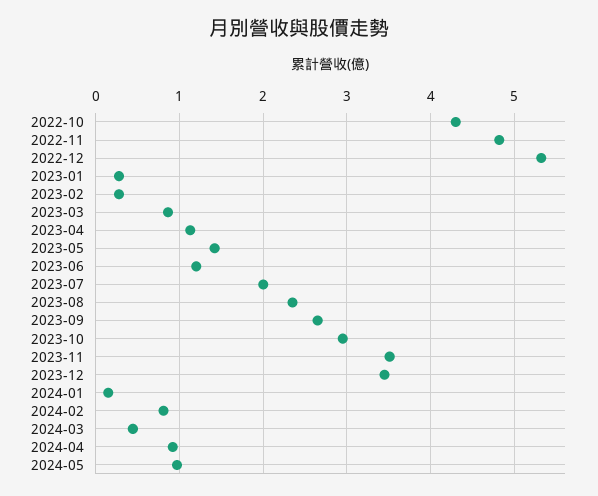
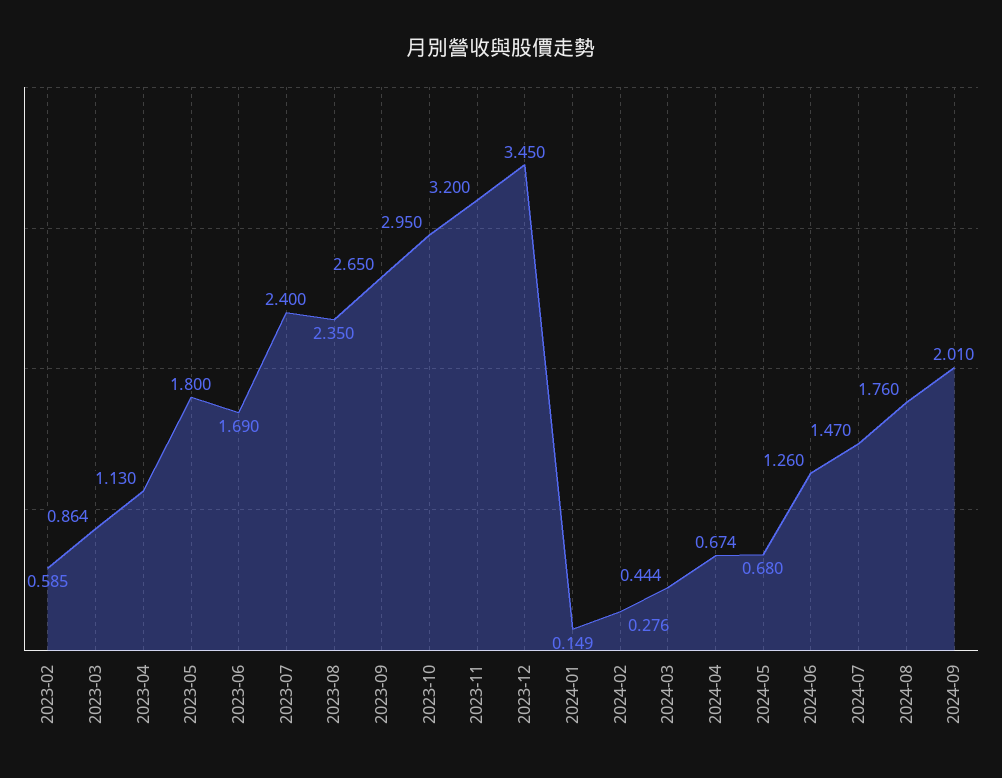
2022-10: 4.3 -> none
2022-11: 4.8 -> none
2022-12: 5.3 -> none
2023-01: 0.3 -> none
2023-02: 0.3 -> 0.585
2023-05: 1.4 -> 1.8
2023-06: 1.2 -> 1.69
2023-07: 2 -> 2.4
2023-11: 3.5 -> 3.2
2024-02: 0.8 -> 0.276
2024-04: 0.9 -> 0.674
2024-05: 1 -> 0.68
2024-06: none -> 1.26
2024-07: none -> 1.47
2024-08: none -> 1.76
2024-09: none -> 2.01

